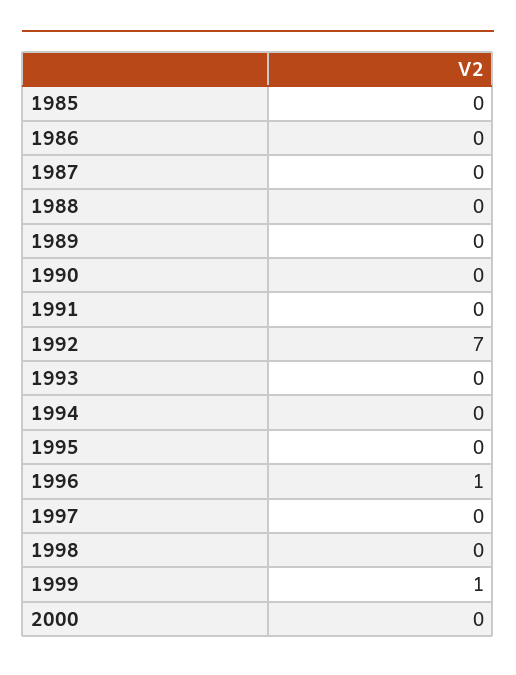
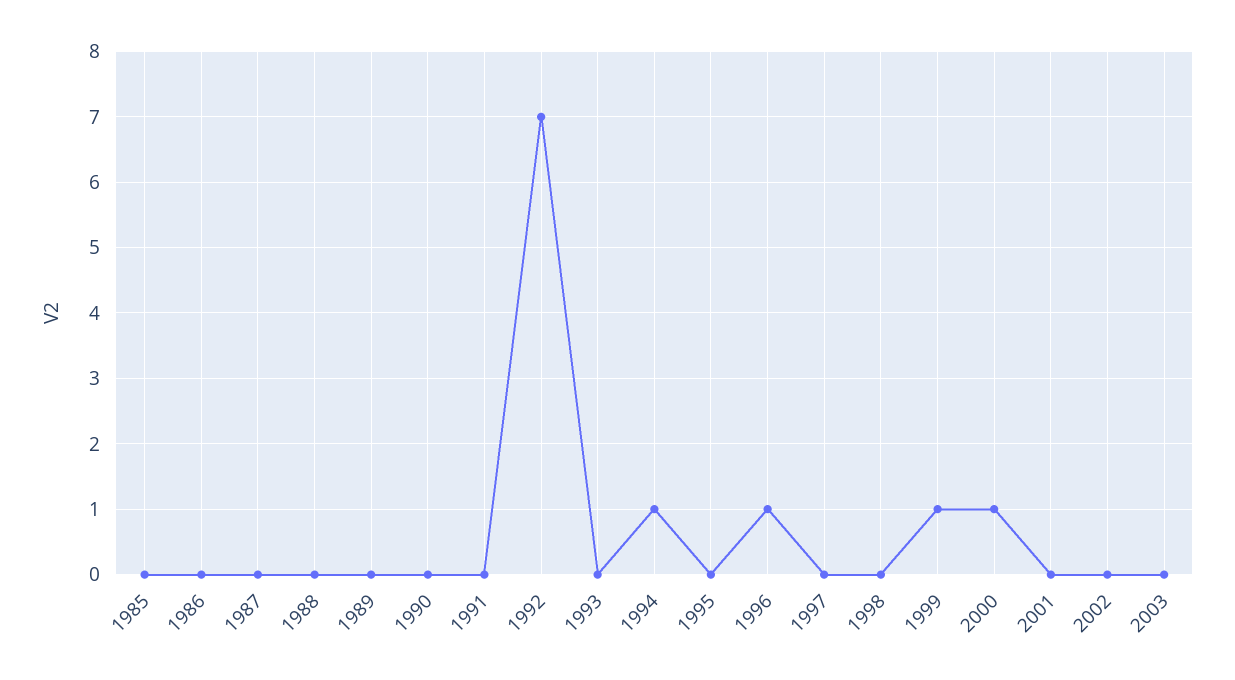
1994: 0 -> 1
2000: 0 -> 1
2001: none -> 0
2002: none -> 0
2003: none -> 0

